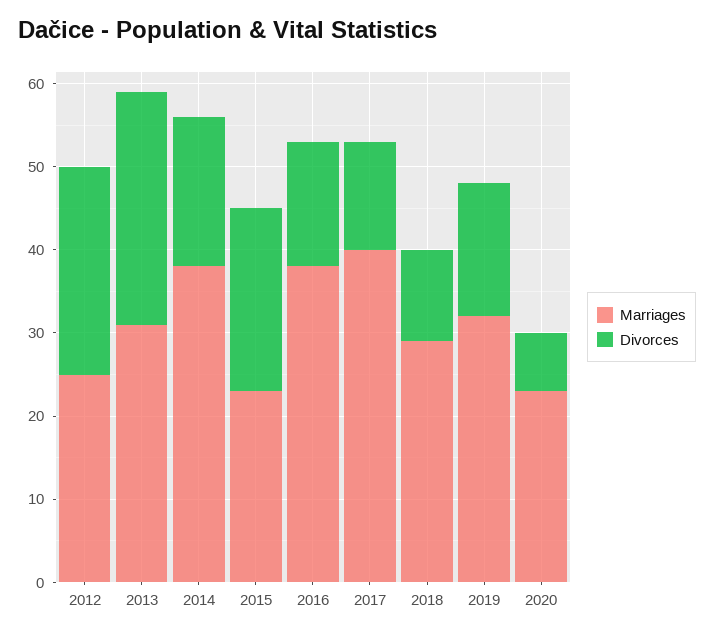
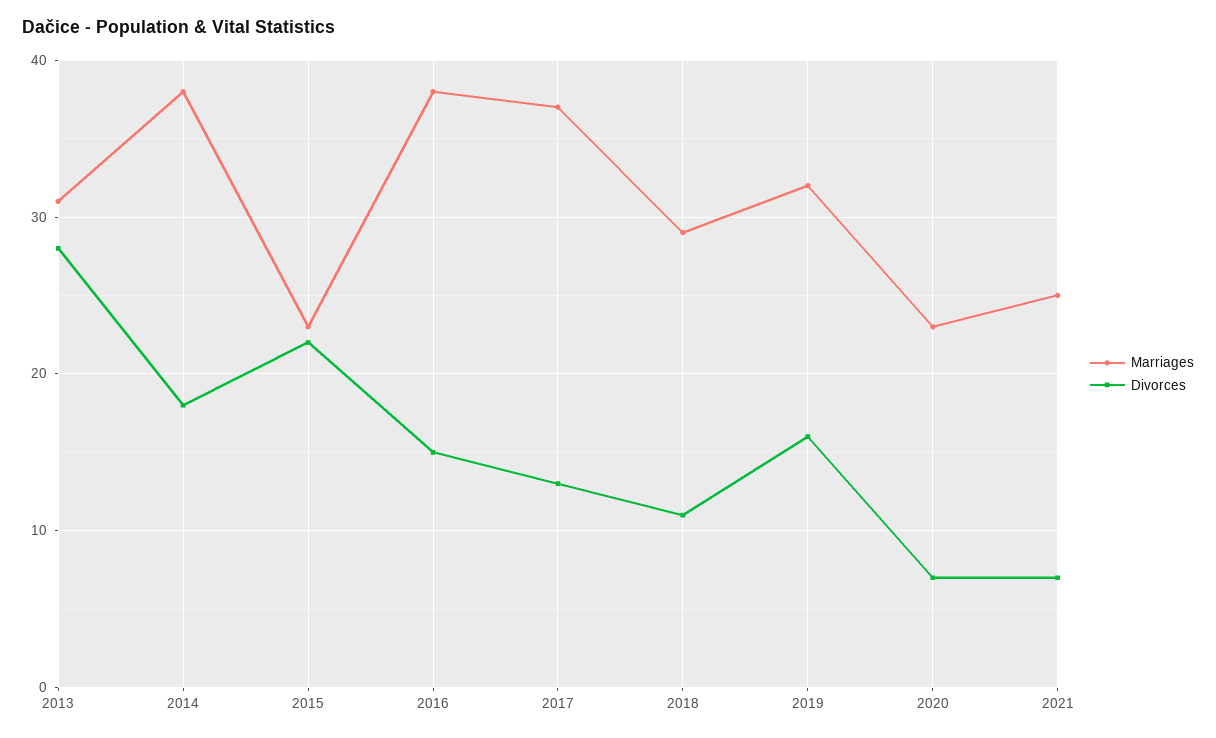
Marriages, 2012: 25 -> none
Divorces, 2012: 25 -> none
Marriages, 2017: 40 -> 37
Marriages, 2021: none -> 25
Divorces, 2021: none -> 7

